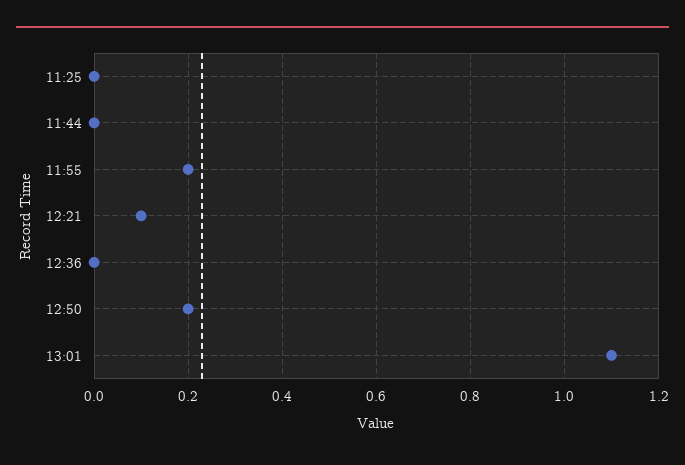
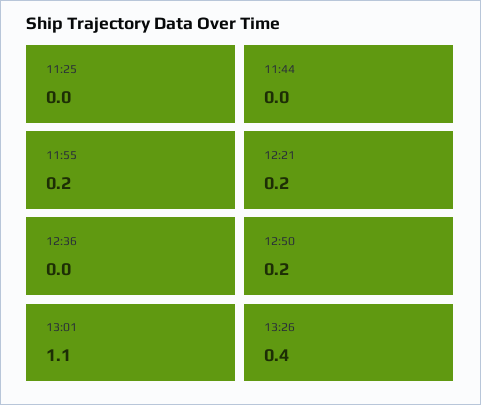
12:21: 0.1 -> 0.2
13:26: none -> 0.4

